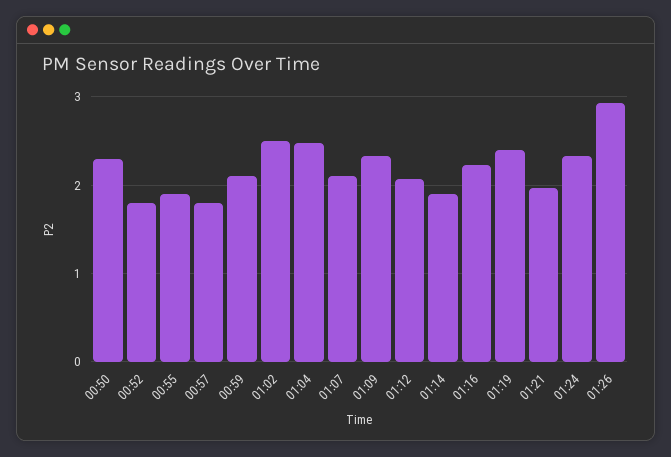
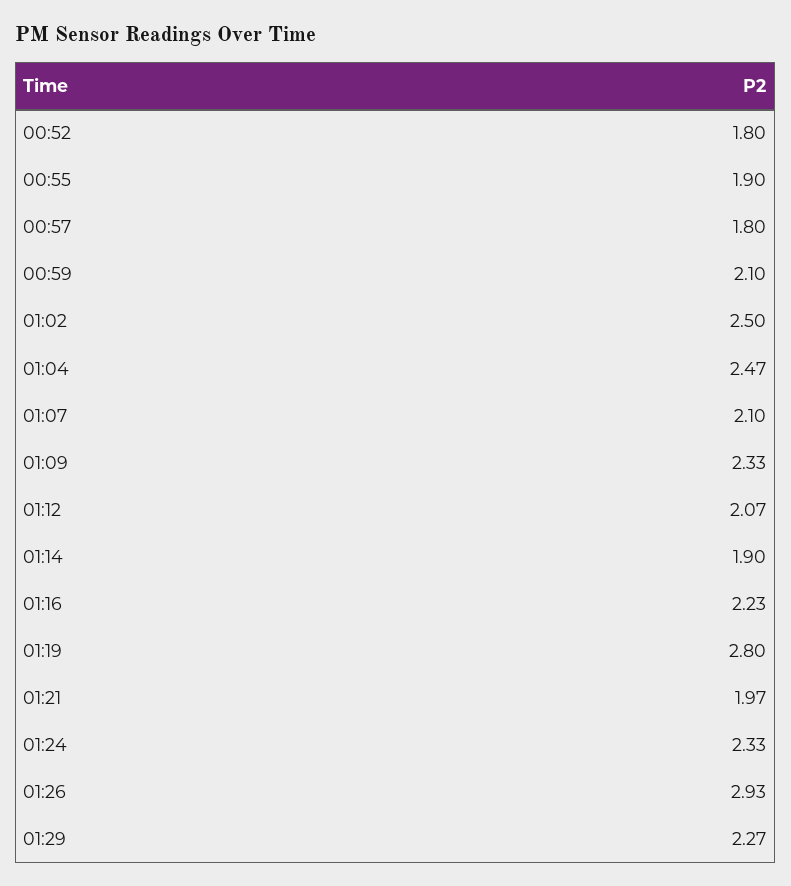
00:50: 2.3 -> none
01:19: 2.4 -> 2.8
01:29: none -> 2.27

